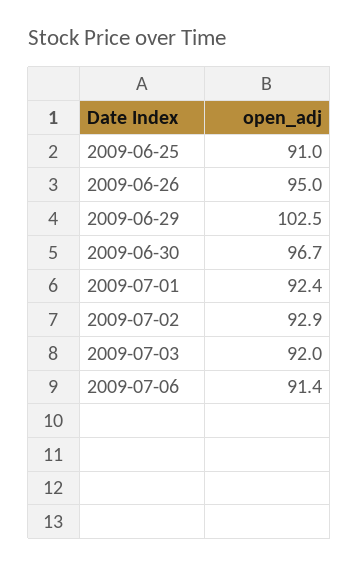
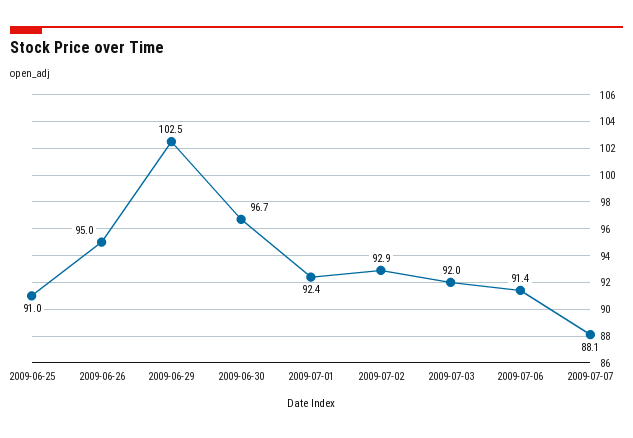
2009-07-07: none -> 88.1

